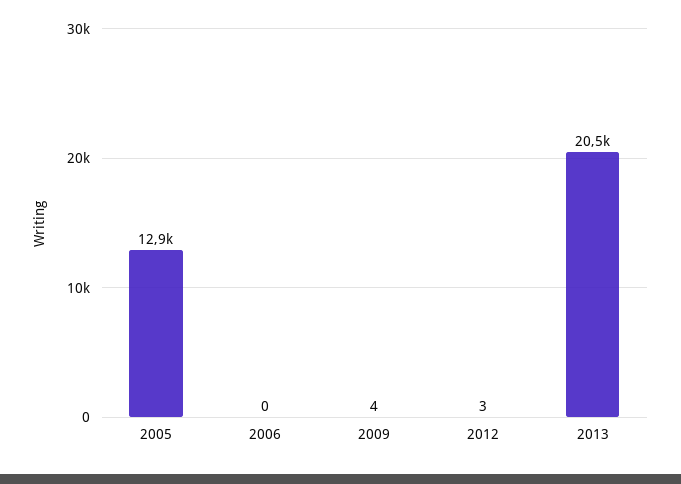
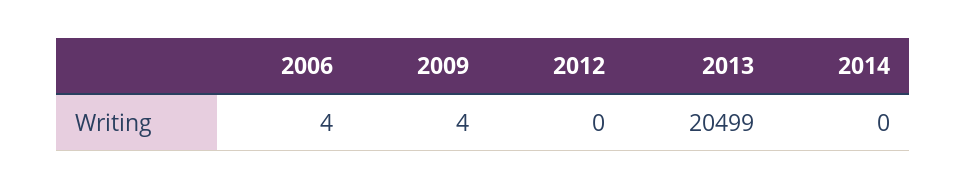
2005: 12900 -> none
2006: 0 -> 4
2012: 3 -> 0
2014: none -> 0

